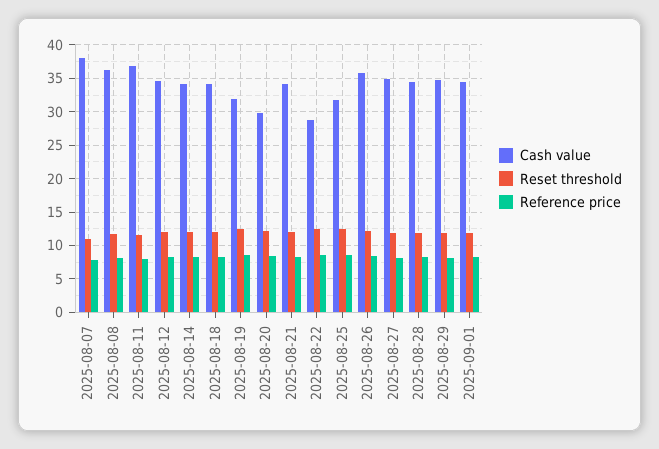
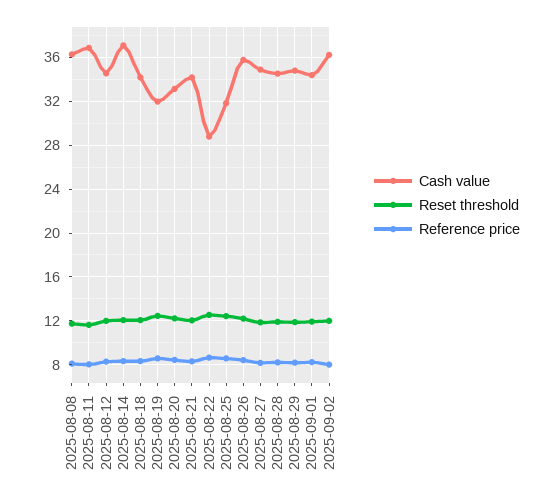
Cash value, 2025-08-07: 38 -> none
Reset threshold, 2025-08-07: 11 -> none
Reference price, 2025-08-07: 8 -> none
Cash value, 2025-08-14: 34 -> 37
Cash value, 2025-08-20: 30 -> 33
Cash value, 2025-09-02: none -> 36
Reset threshold, 2025-09-02: none -> 12
Reference price, 2025-09-02: none -> 8

